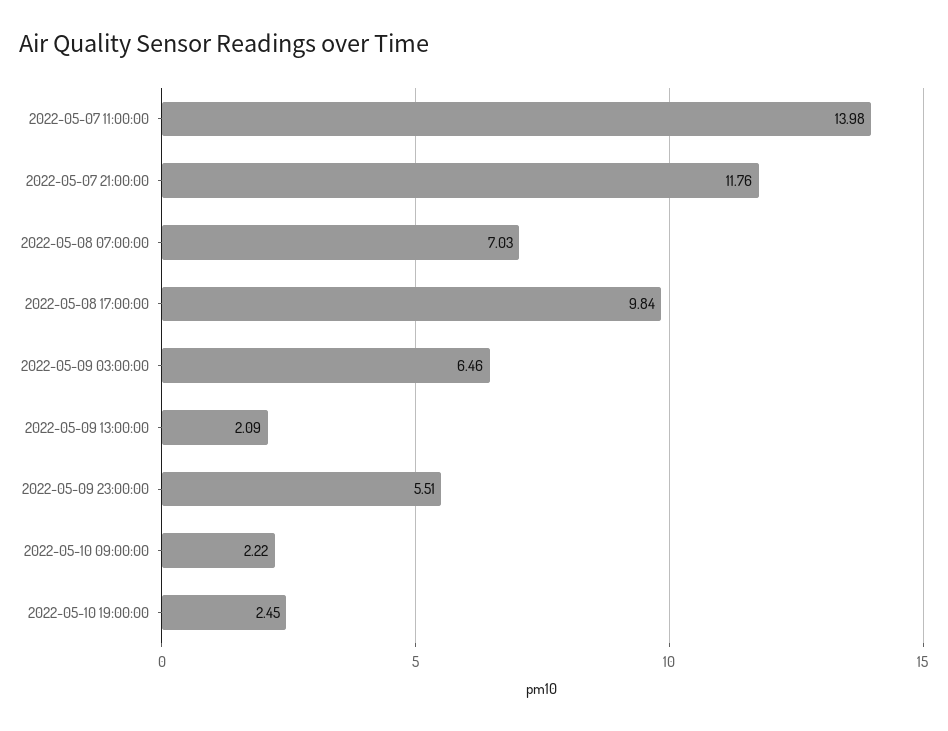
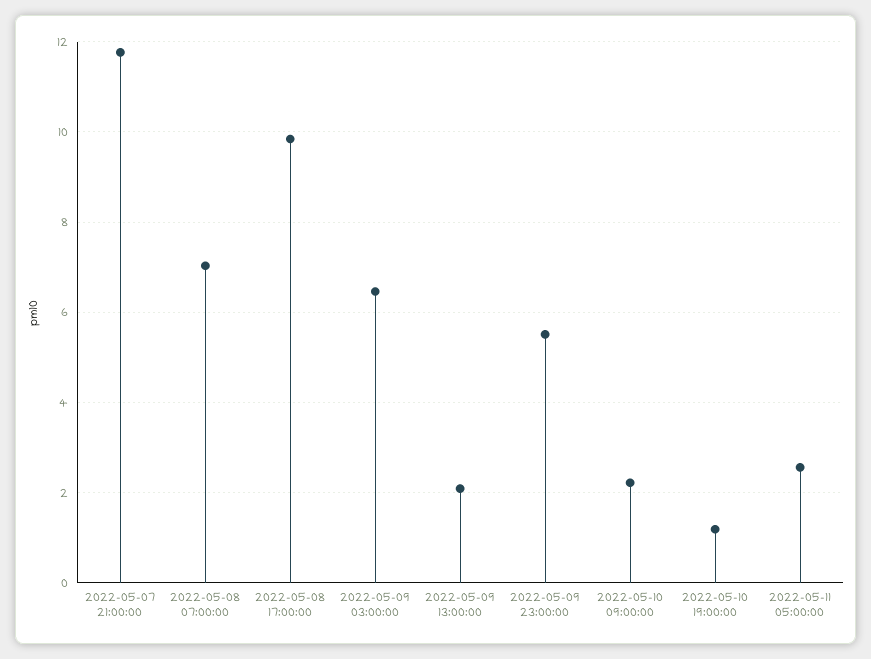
2022-05-07 11:00:00: 13.98 -> none
2022-05-10 19:00:00: 2.45 -> 1.2
2022-05-11 05:00:00: none -> 2.6

